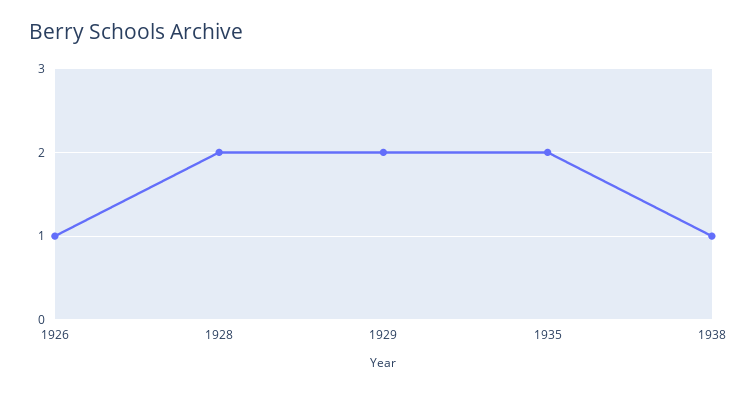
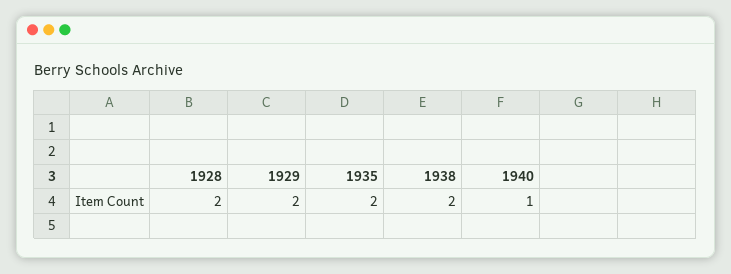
1926: 1 -> none
1938: 1 -> 2
1940: none -> 1

